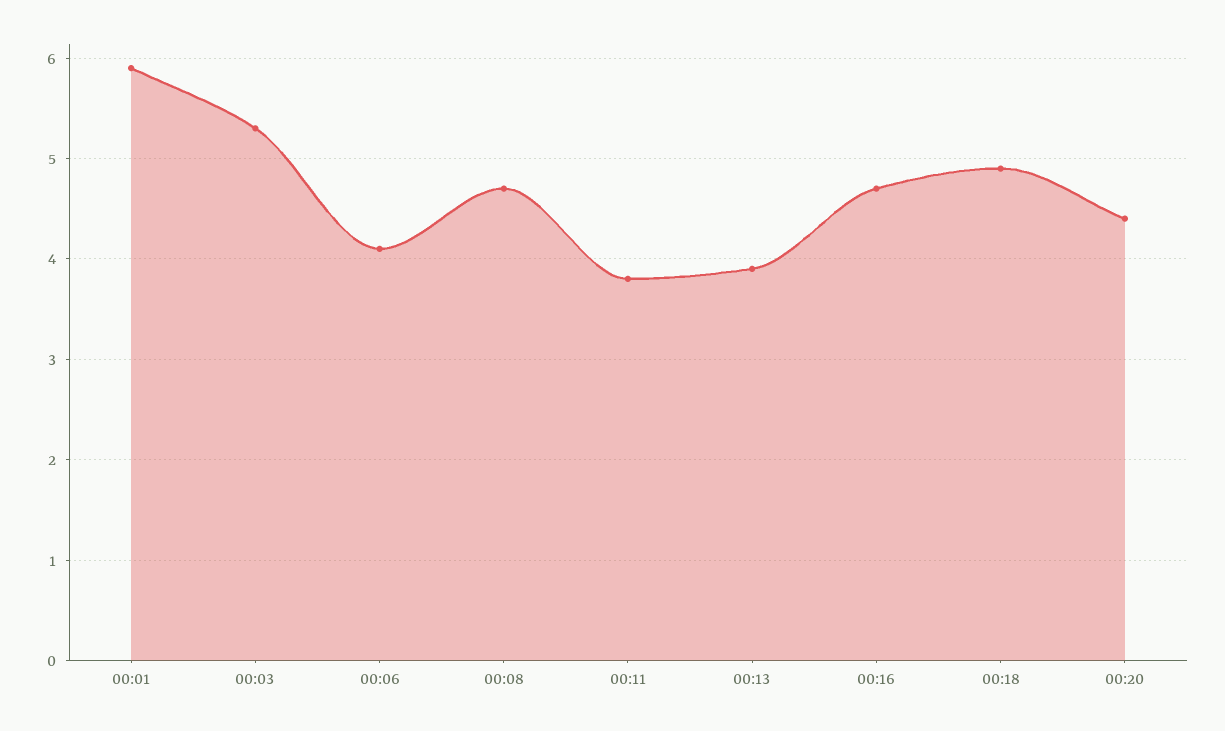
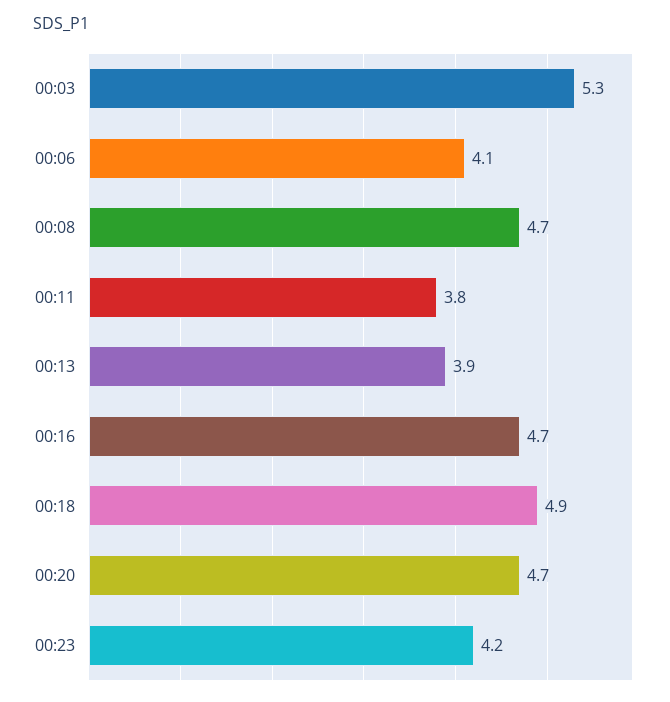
00:01: 5.9 -> none
00:20: 4.4 -> 4.7
00:23: none -> 4.2

